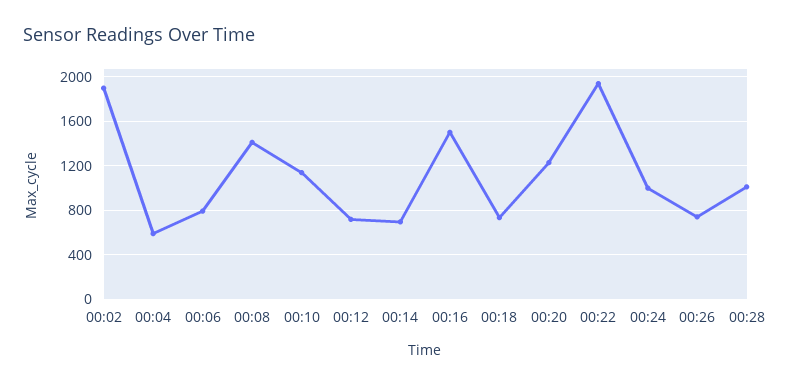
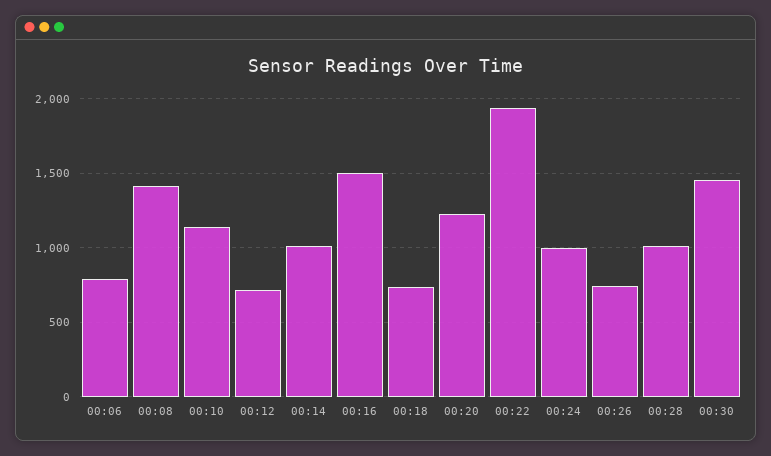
00:02: 1900 -> none
00:04: 600 -> none
00:14: 700 -> 1000
00:30: none -> 1450

